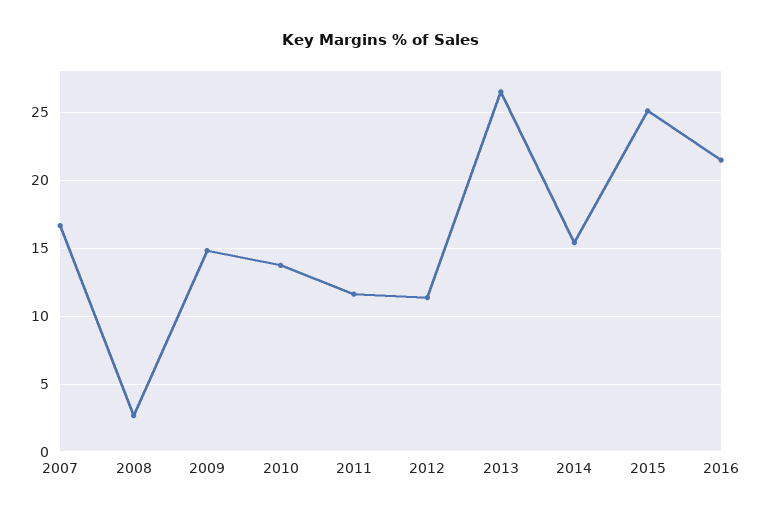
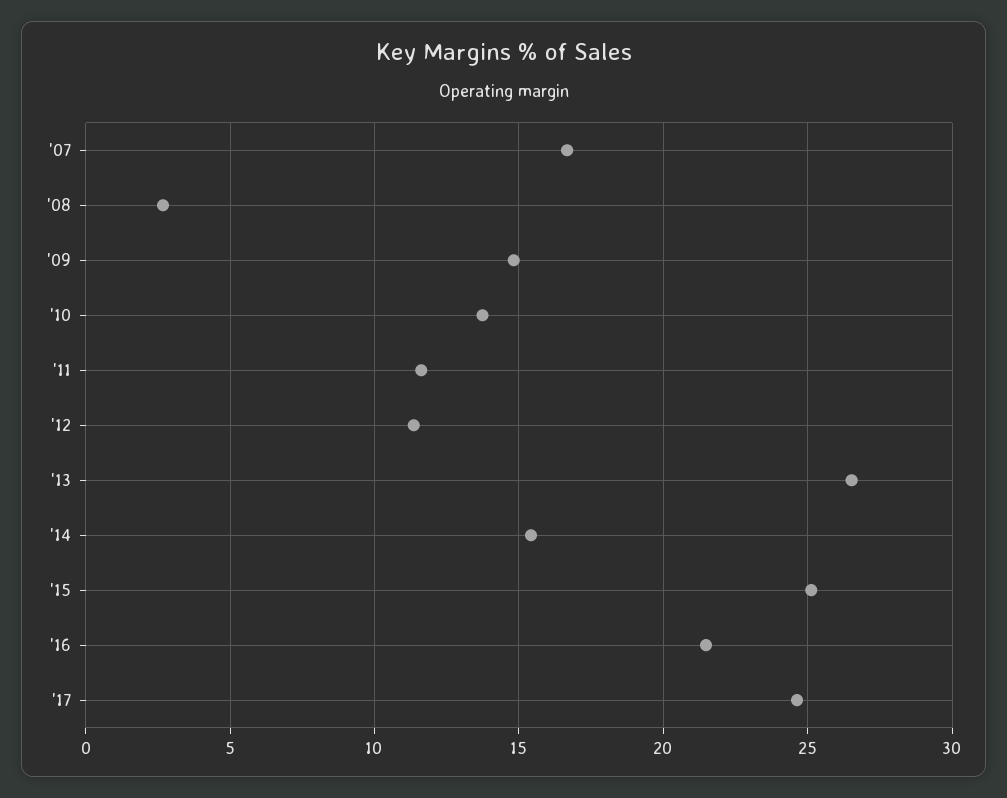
'17: none -> 24.5

